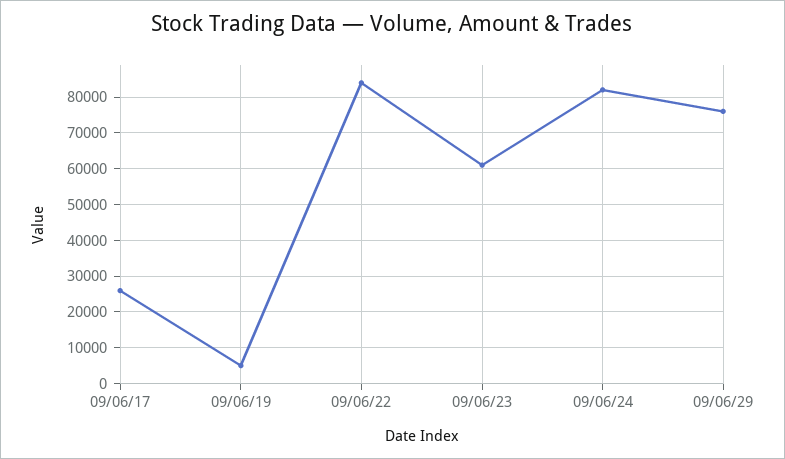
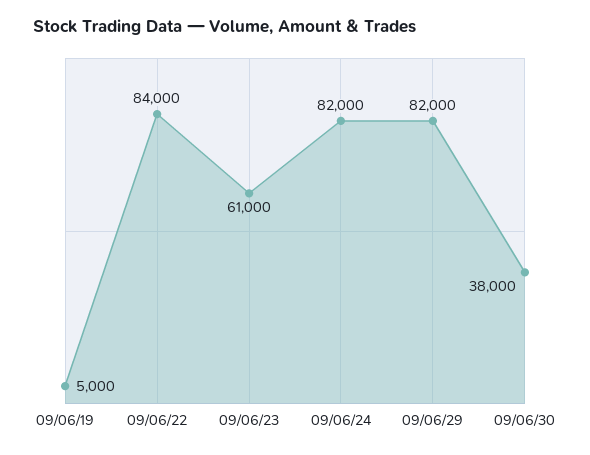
09/06/17: 26000 -> none
09/06/29: 76000 -> 82000
09/06/30: none -> 38000

